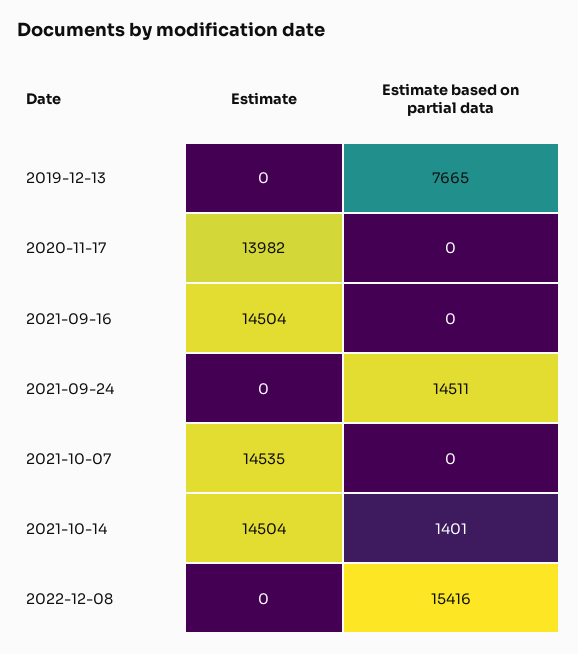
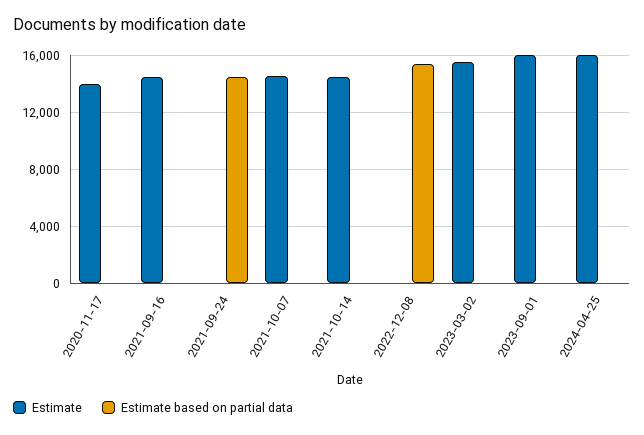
Estimate, 2019-12-13: 0 -> none
Estimate based on partial data, 2019-12-13: 7665 -> none
Estimate based on partial data, 2021-10-14: 1401 -> 0
Estimate, 2023-03-02: none -> 15500
Estimate based on partial data, 2023-03-02: none -> 0
Estimate, 2023-09-01: none -> 16000
Estimate based on partial data, 2023-09-01: none -> 0
Estimate, 2024-04-25: none -> 16000
Estimate based on partial data, 2024-04-25: none -> 0

